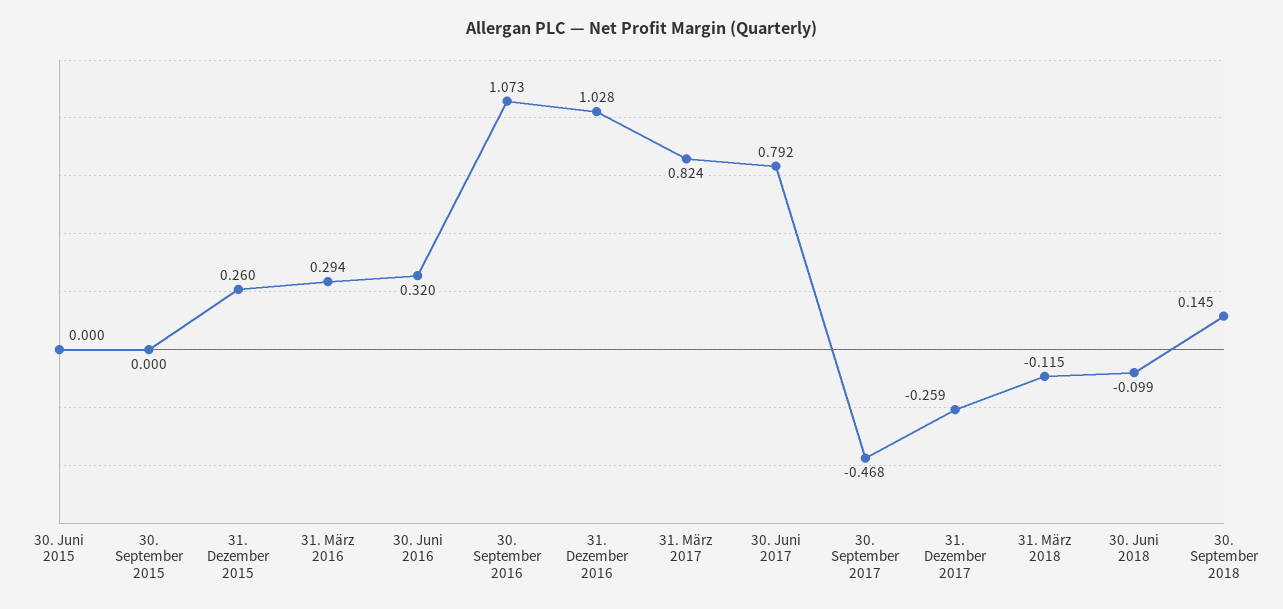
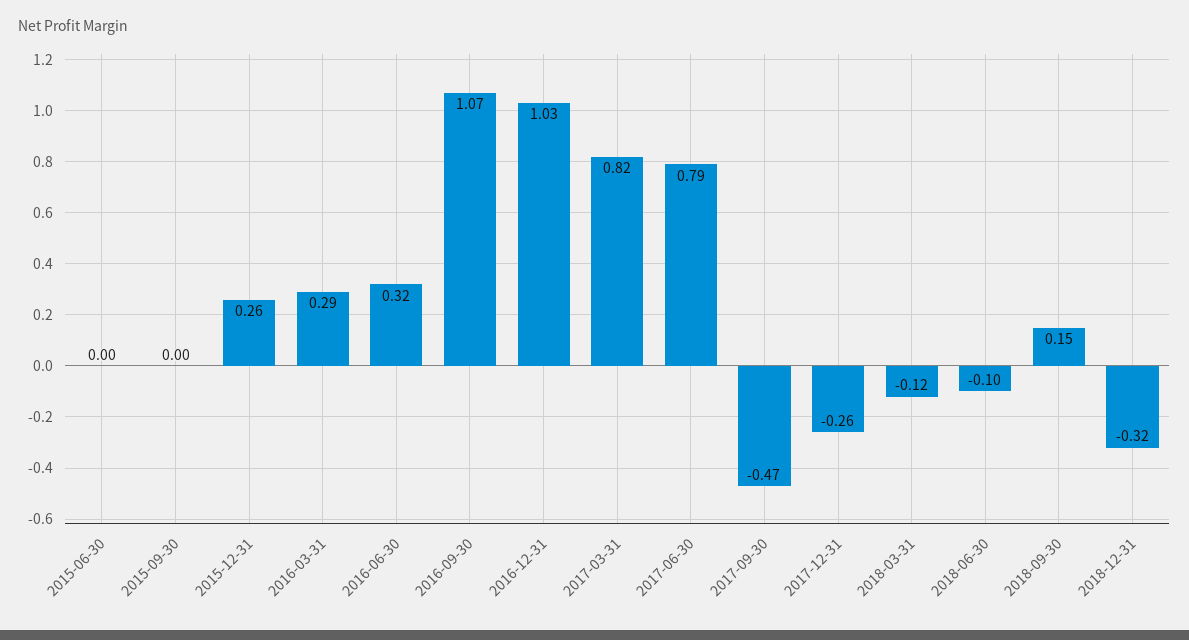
2018-12-31: none -> -0.32

